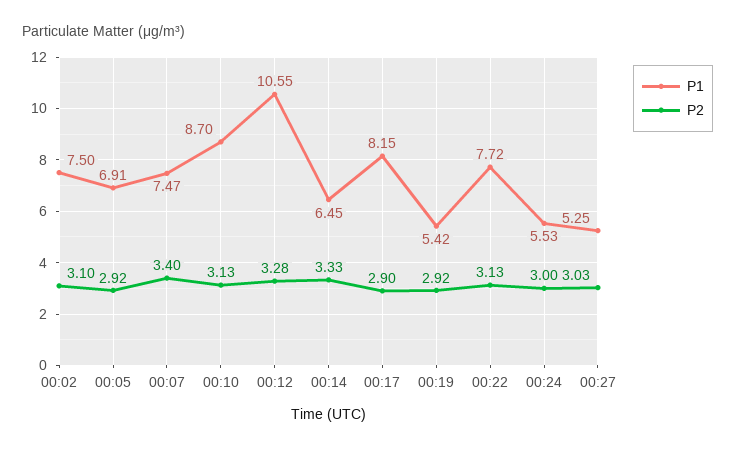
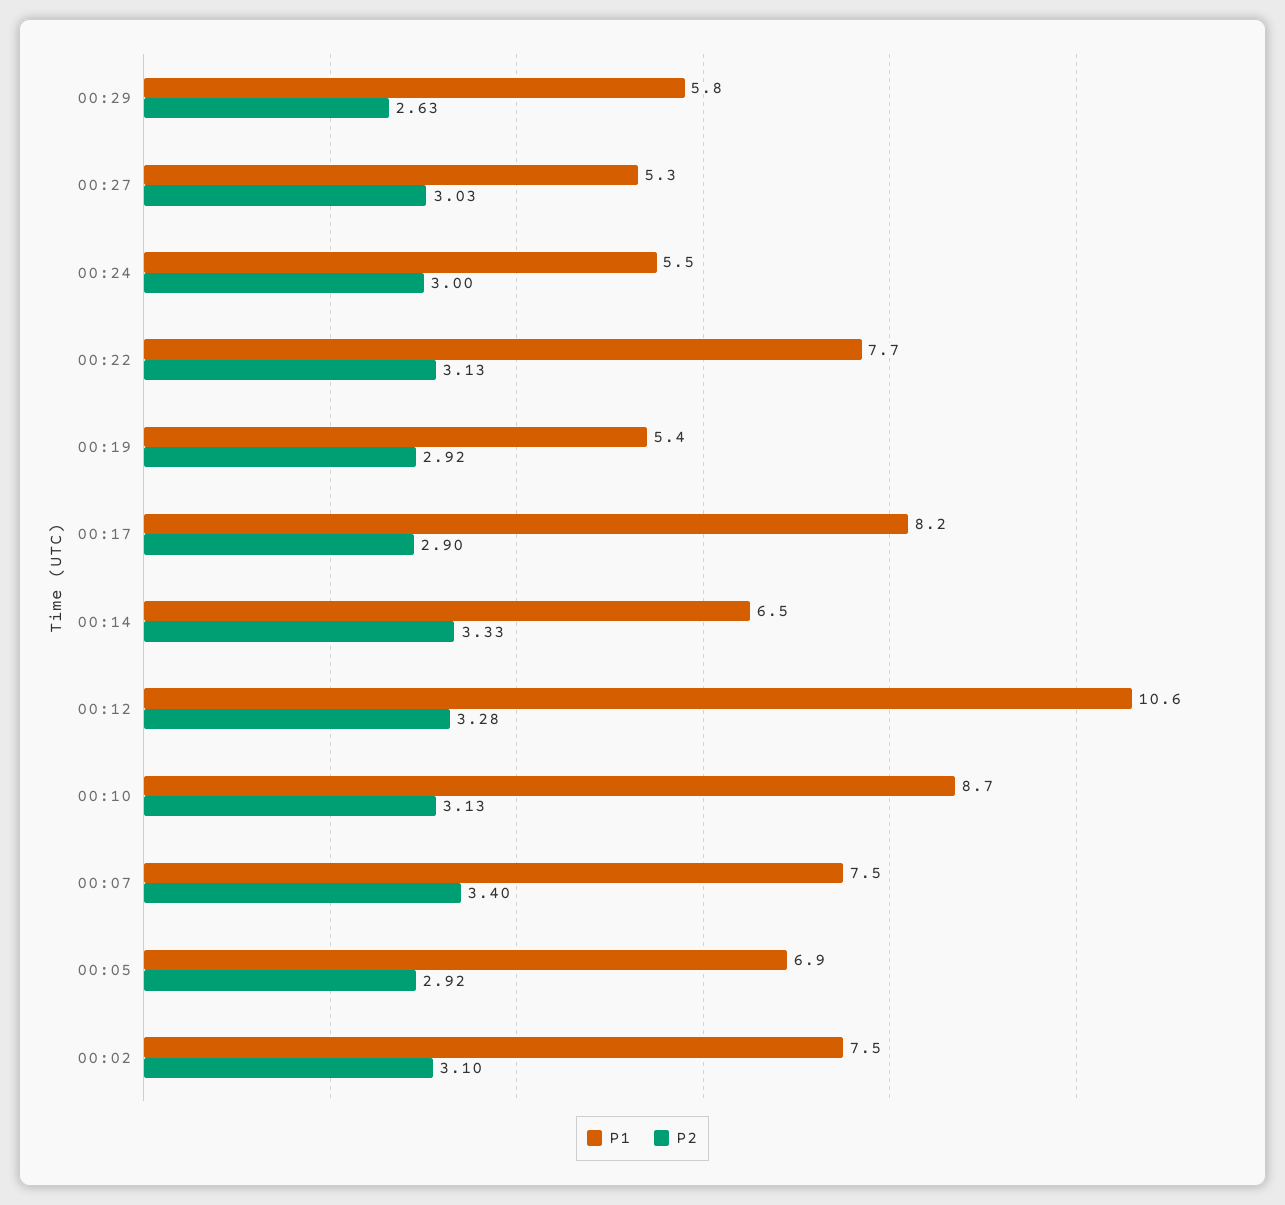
P1, 00:29: none -> 5.8
P2, 00:29: none -> 2.63

